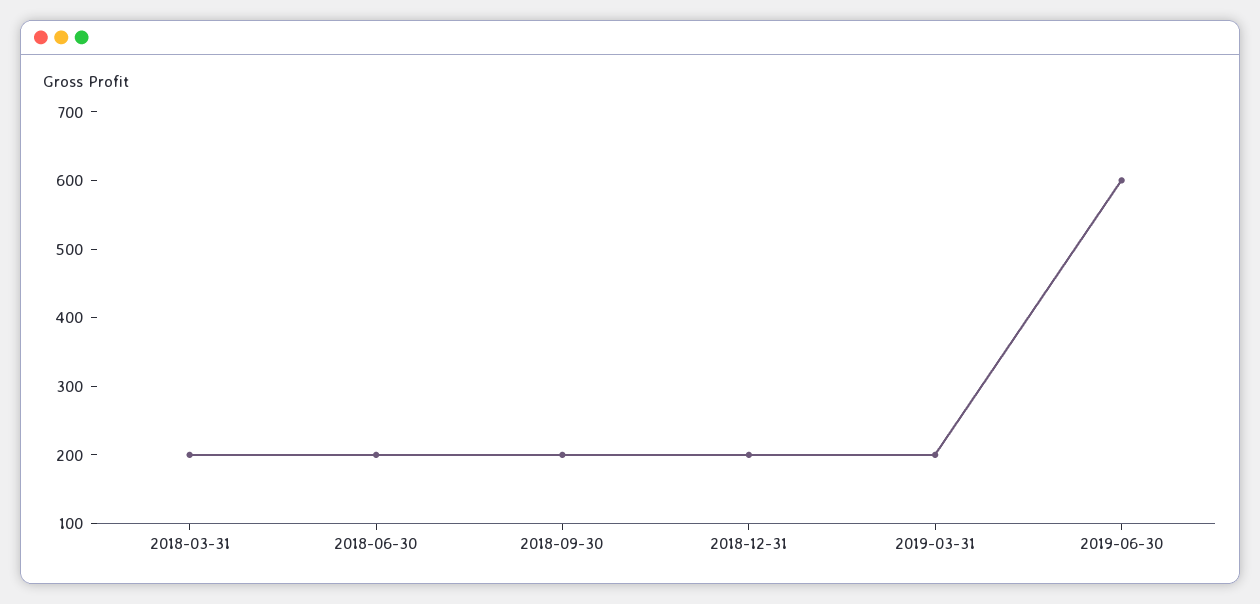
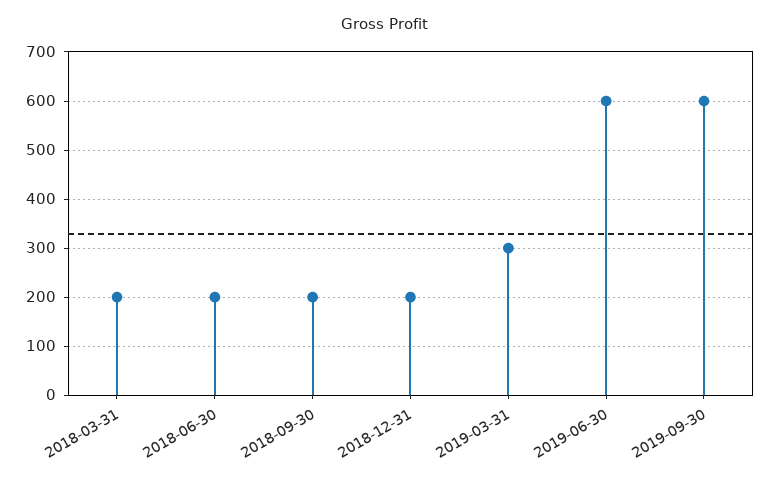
2019-03-31: 200 -> 300
2019-09-30: none -> 600

